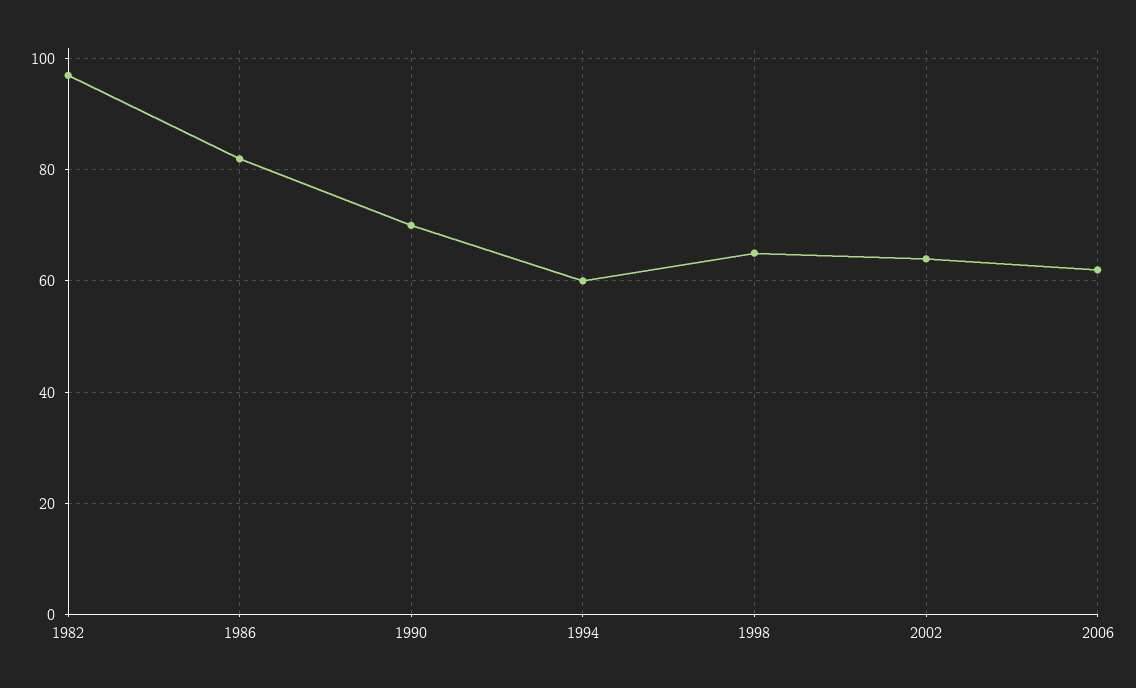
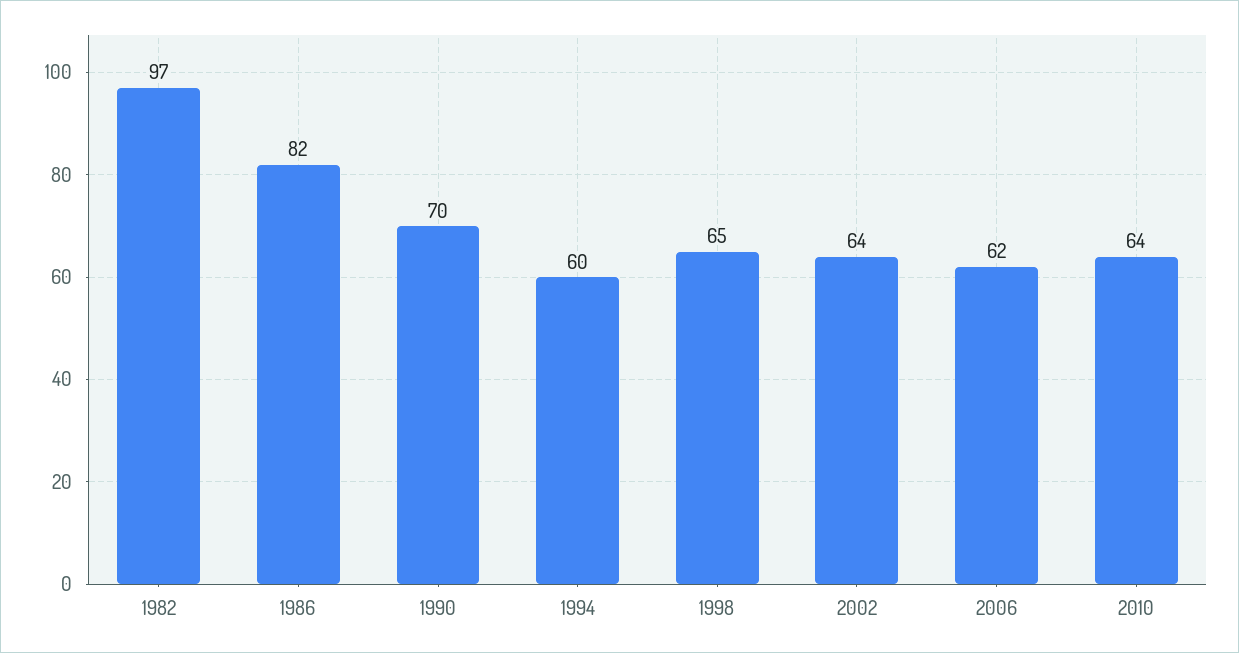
2010: none -> 64

